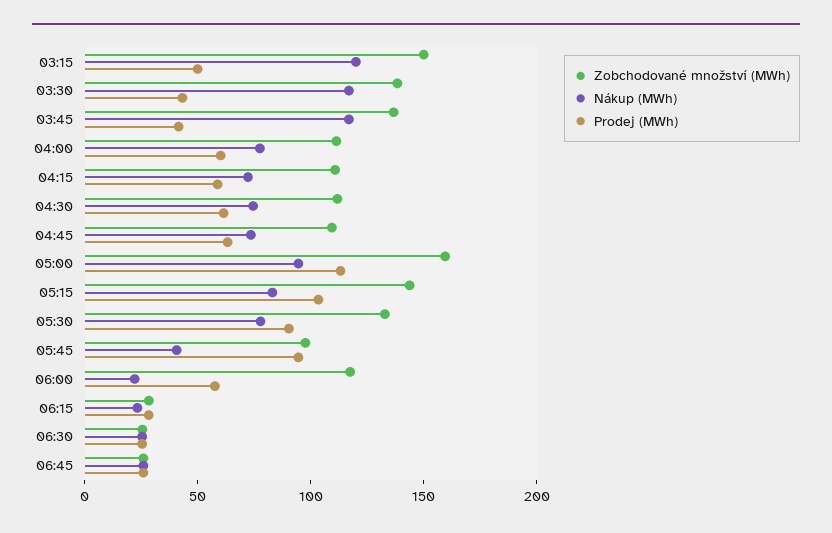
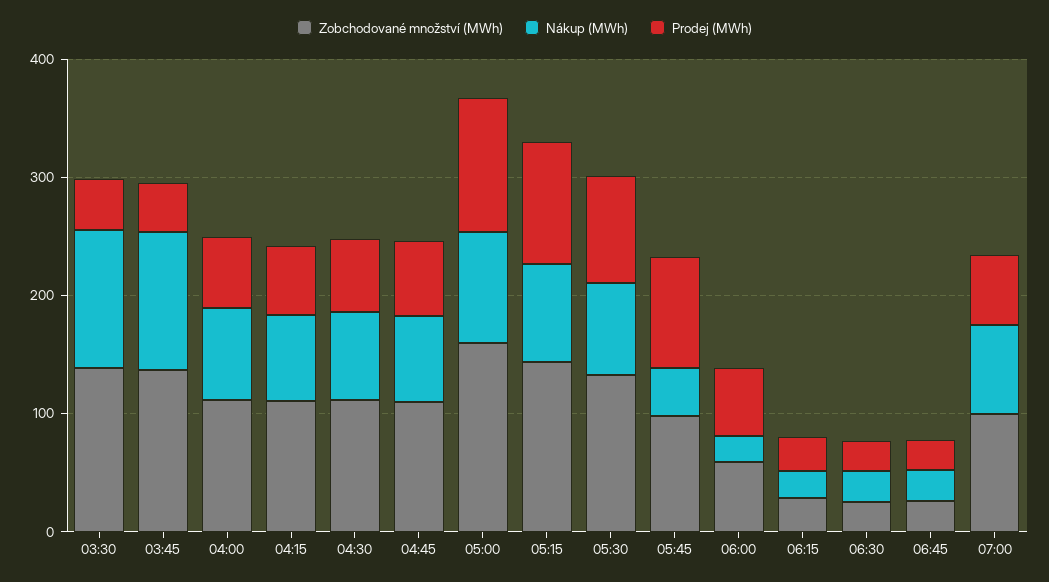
Zobchodované množství (MWh), 03:15: 150 -> none
Nákup (MWh), 03:15: 120 -> none
Prodej (MWh), 03:15: 50 -> none
Zobchodované množství (MWh), 06:00: 120 -> 60
Zobchodované množství (MWh), 07:00: none -> 100
Nákup (MWh), 07:00: none -> 80
Prodej (MWh), 07:00: none -> 60

